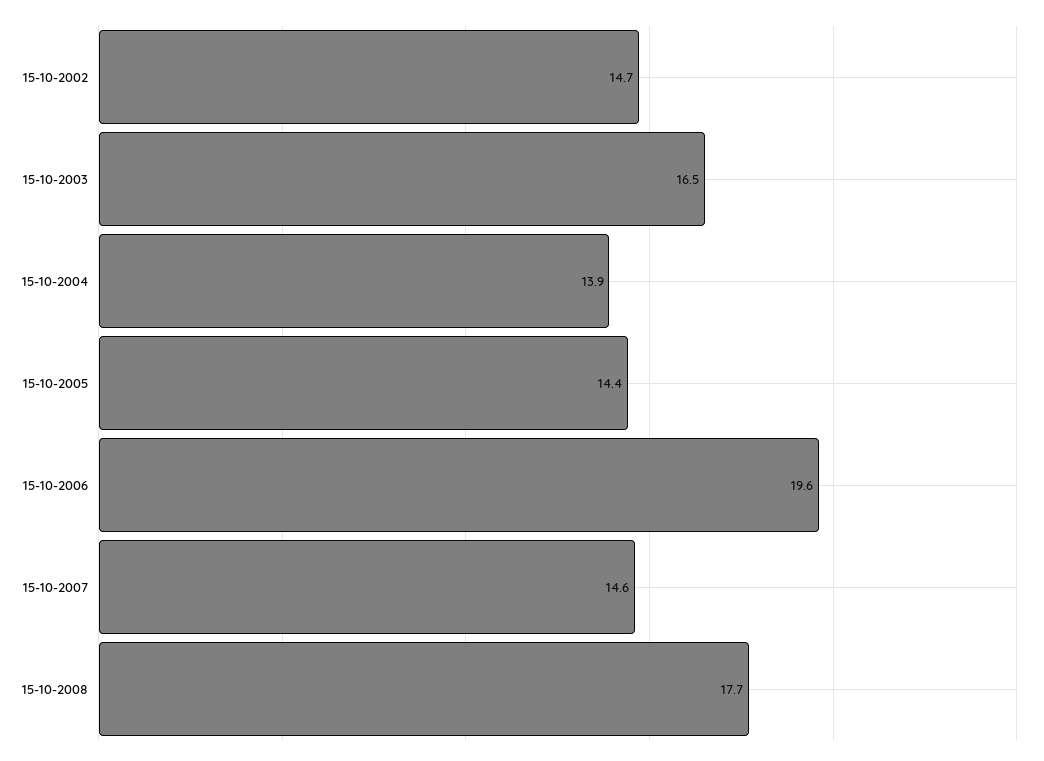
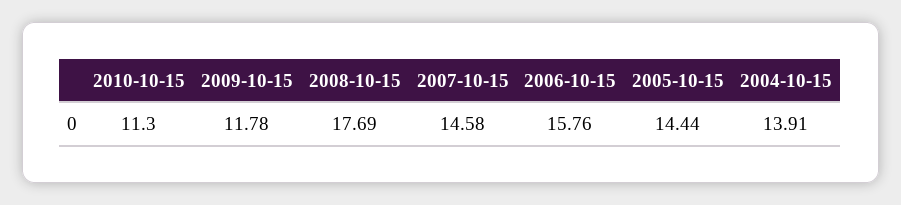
15-10-2002: 14.7 -> none
15-10-2003: 16.5 -> none
15-10-2006: 19.6 -> 15.76
2010-10-15: none -> 11.3
2009-10-15: none -> 11.78

